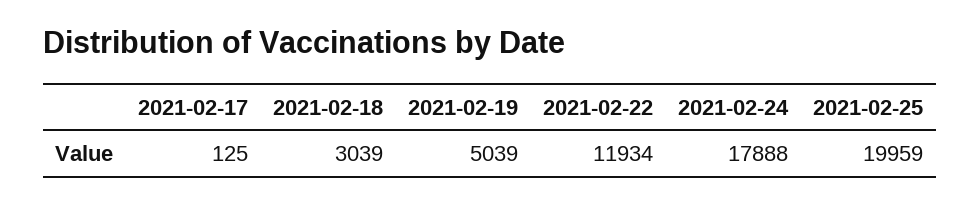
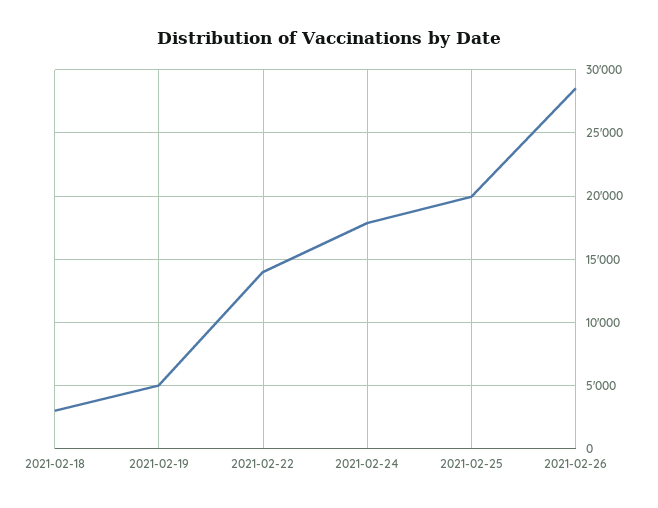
2021-02-17: 125 -> none
2021-02-22: 11934 -> 14000
2021-02-26: none -> 28500

